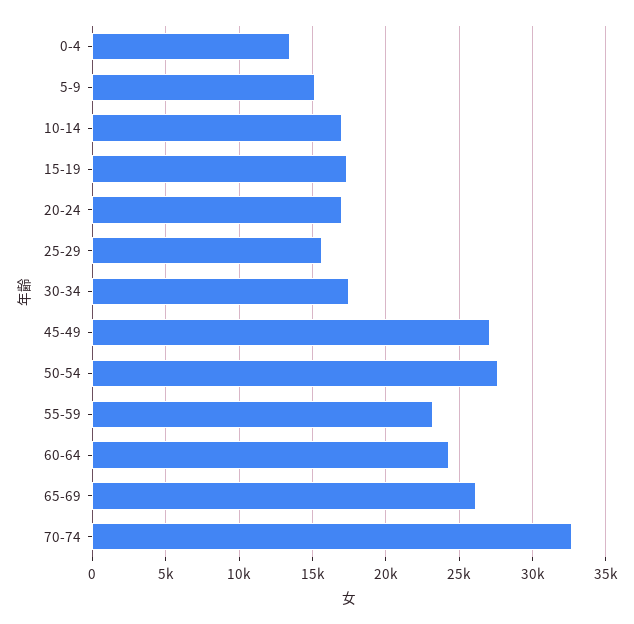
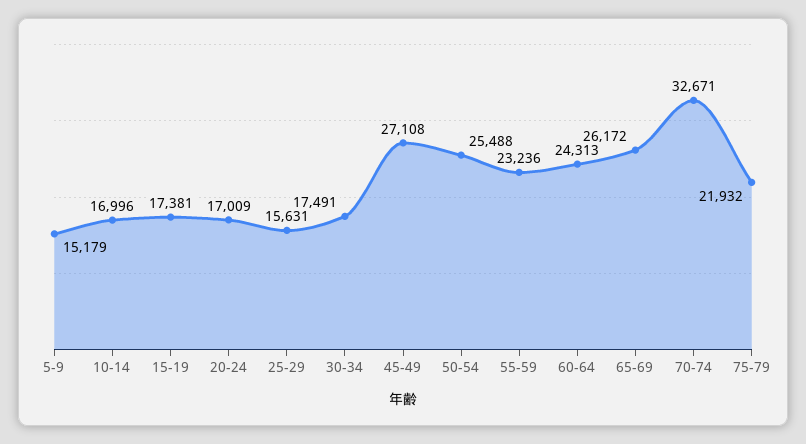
0-4: 13500 -> none
50-54: 27500 -> 25488
75-79: none -> 21932

